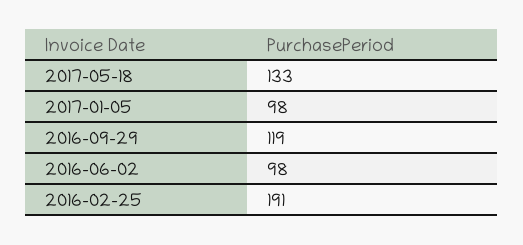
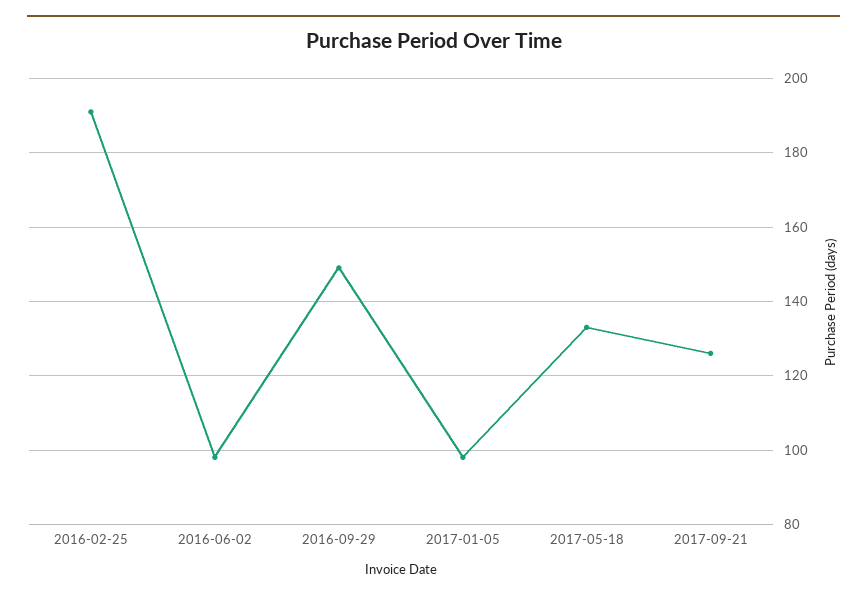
2016-09-29: 119 -> 150
2017-09-21: none -> 125

